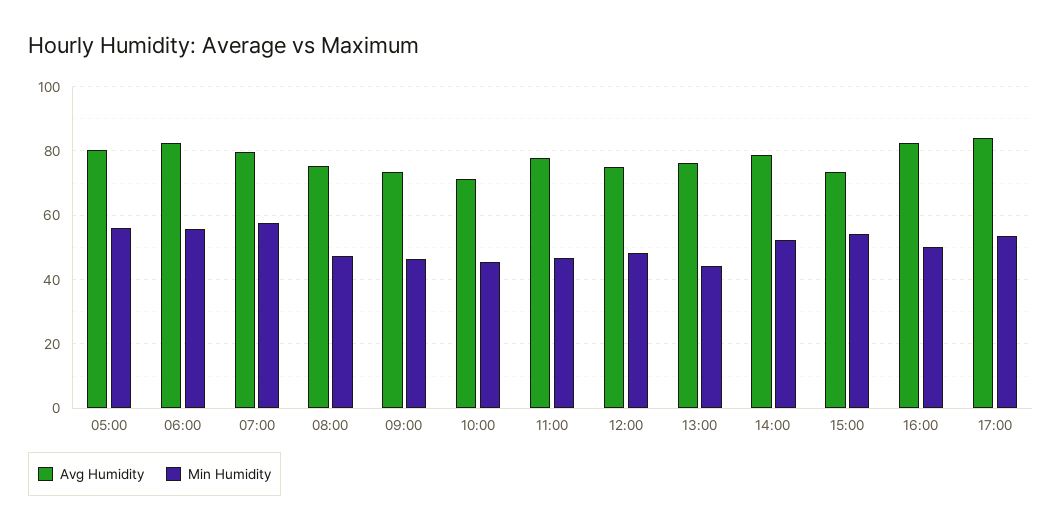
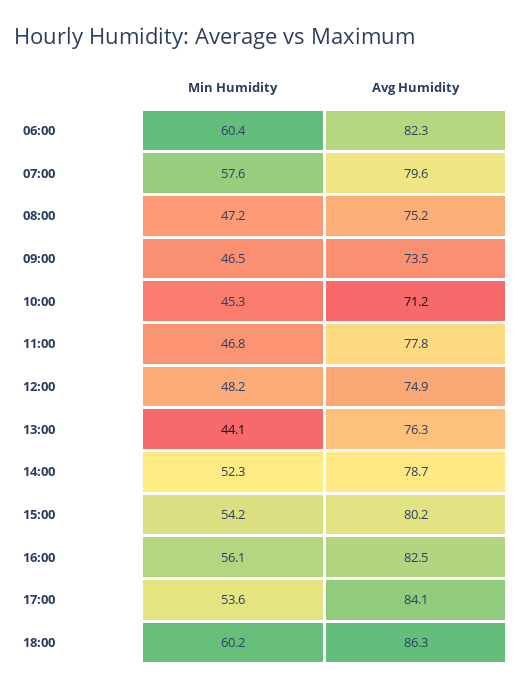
Avg Humidity, 05:00: 80 -> none
Min Humidity, 05:00: 56 -> none
Min Humidity, 06:00: 56 -> 60.4
Avg Humidity, 15:00: 74 -> 80.2
Min Humidity, 16:00: 50 -> 56.1
Min Humidity, 18:00: none -> 60.2
Avg Humidity, 18:00: none -> 86.3

